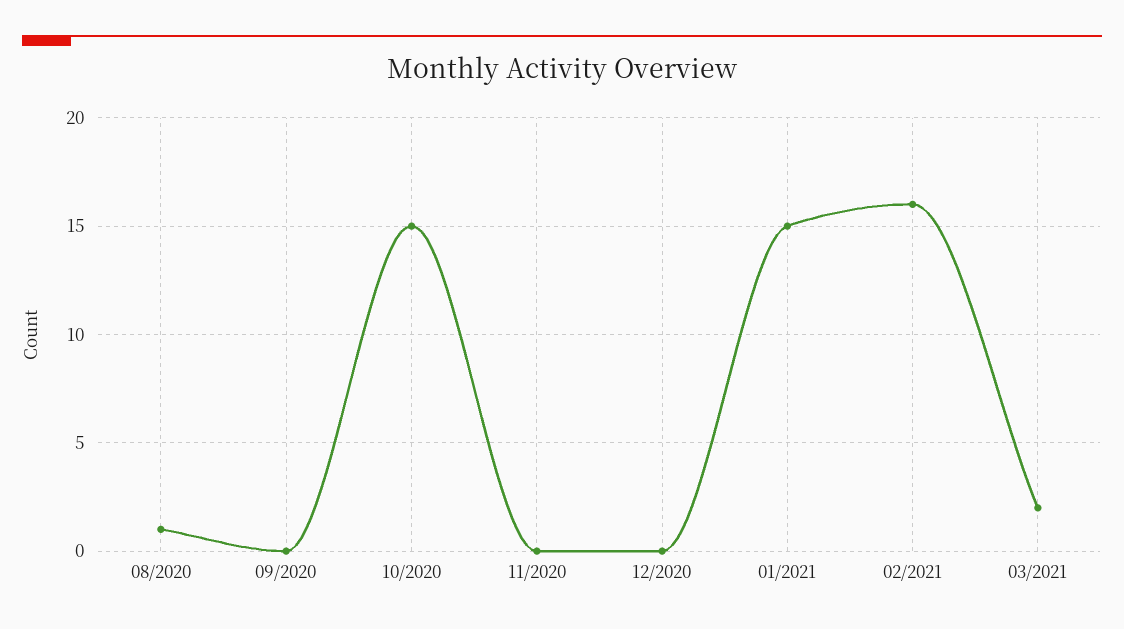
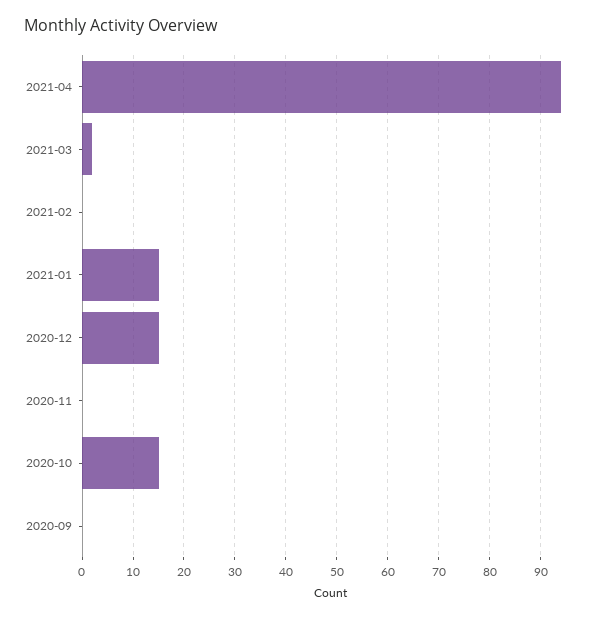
08/2020: 1 -> none
12/2020: 0 -> 15
02/2021: 16 -> 0
2021-04: none -> 95

